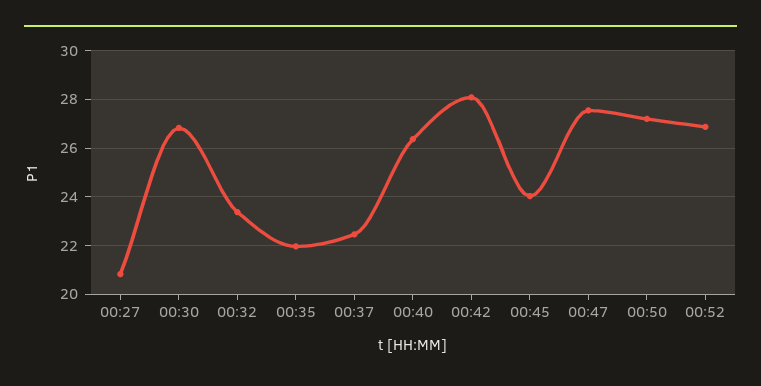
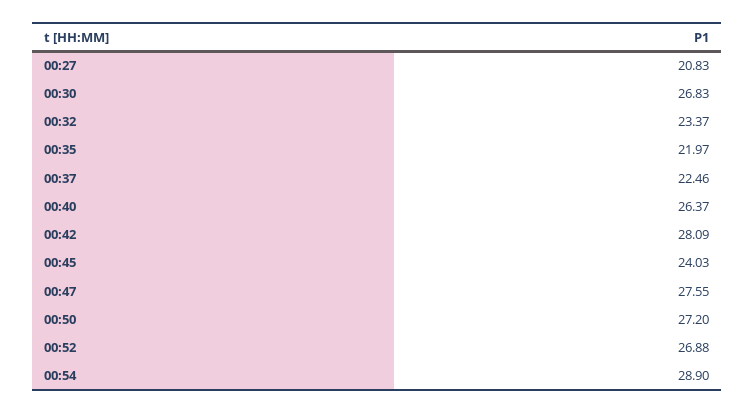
00:54: none -> 28.9

